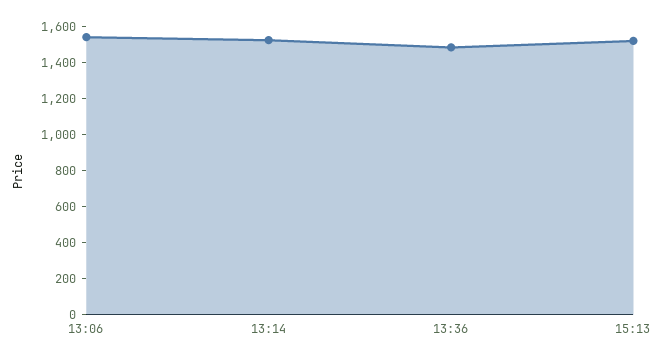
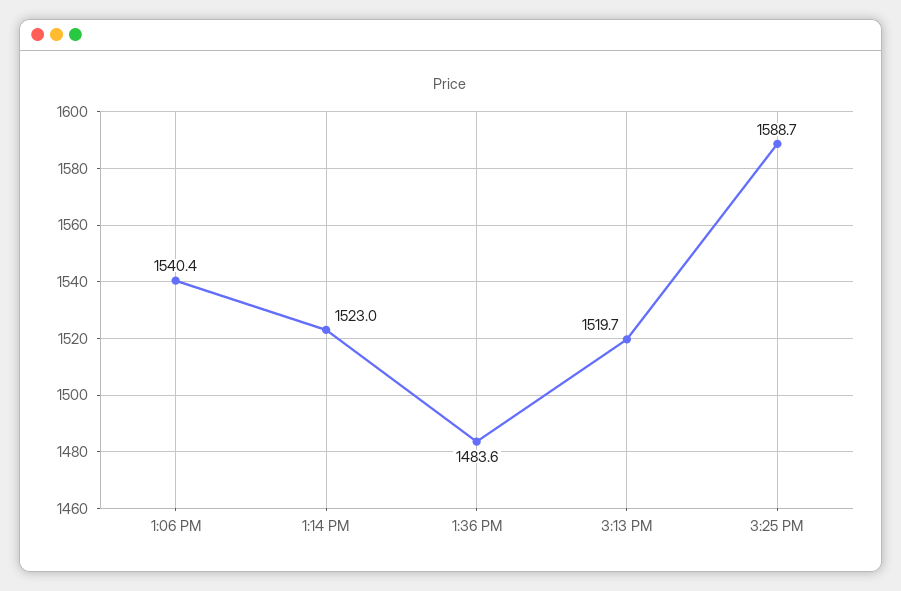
3:25 PM: none -> 1588.7

